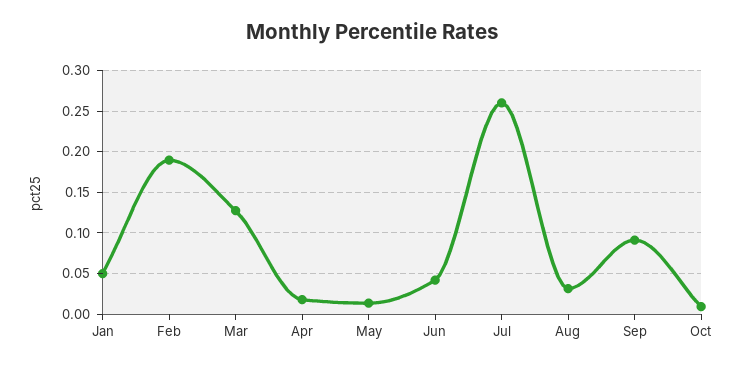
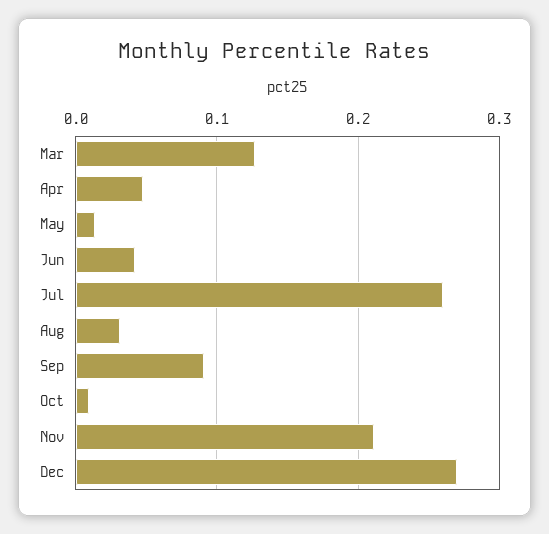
Jan: 0.05 -> none
Feb: 0.19 -> none
Apr: 0.02 -> 0.05
Nov: none -> 0.21
Dec: none -> 0.27

